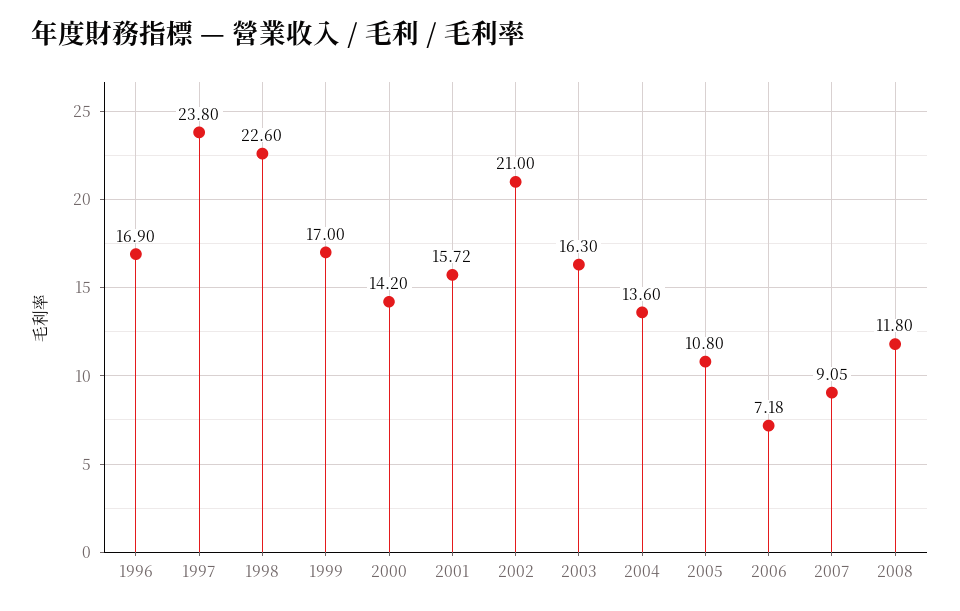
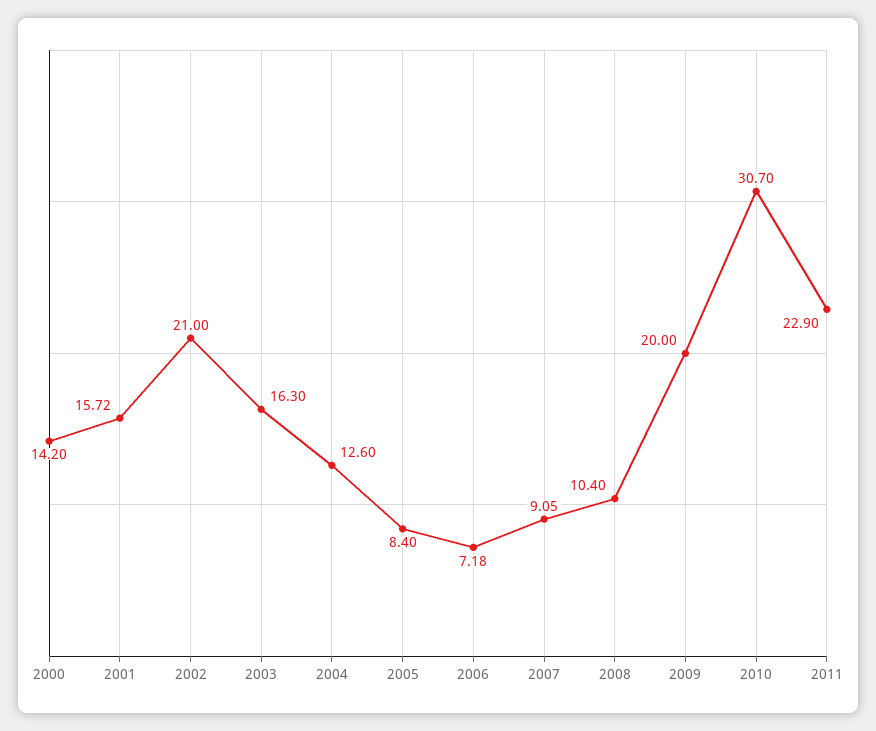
1996: 16.9 -> none
1997: 23.8 -> none
1998: 22.6 -> none
1999: 17 -> none
2004: 13.6 -> 12.6
2005: 10.8 -> 8.4
2008: 11.8 -> 10.4
2009: none -> 20
2010: none -> 30.7
2011: none -> 22.9

